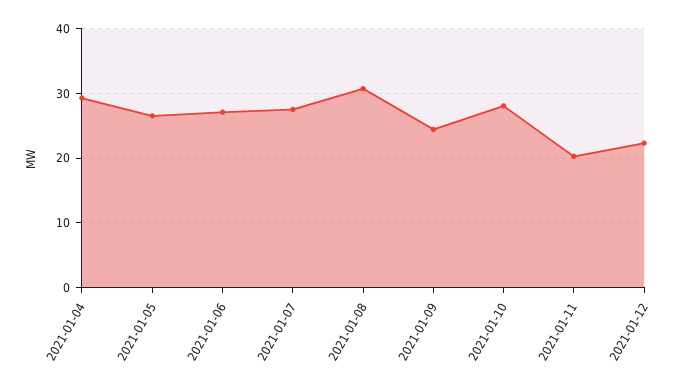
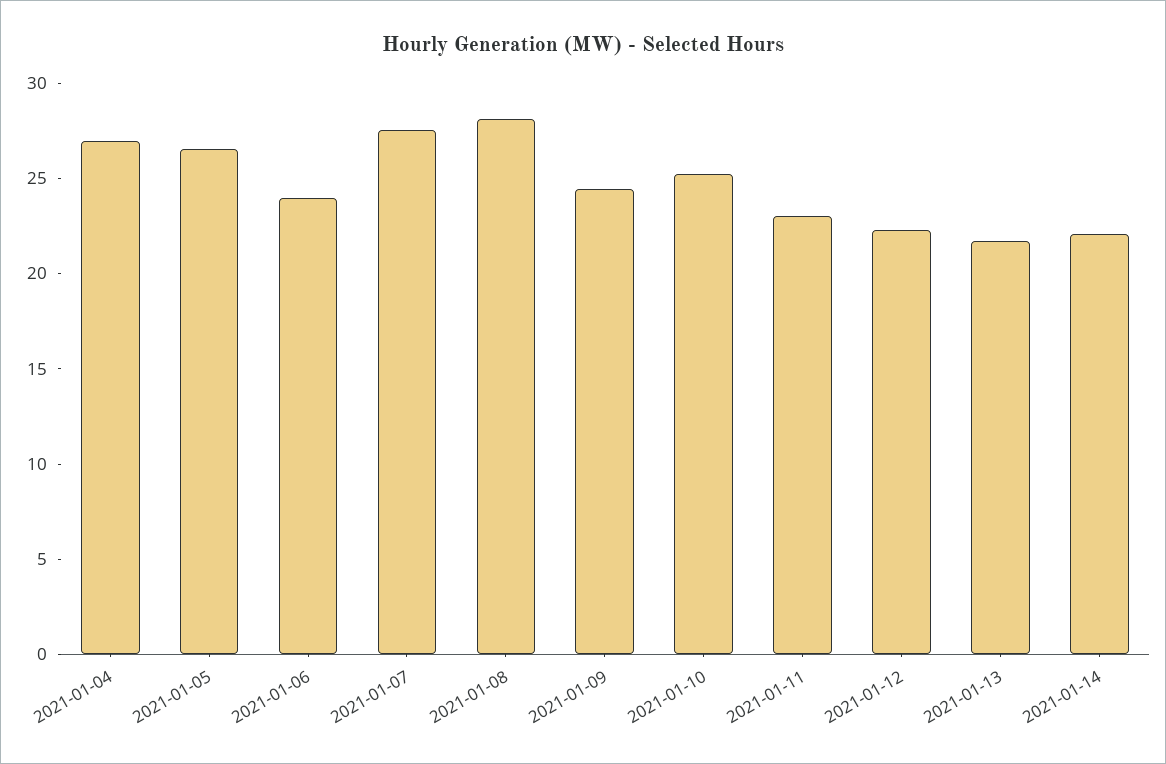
2021-01-04: 29 -> 27
2021-01-06: 27 -> 24
2021-01-08: 31 -> 28
2021-01-10: 28 -> 25
2021-01-11: 20 -> 23
2021-01-13: none -> 22
2021-01-14: none -> 22

